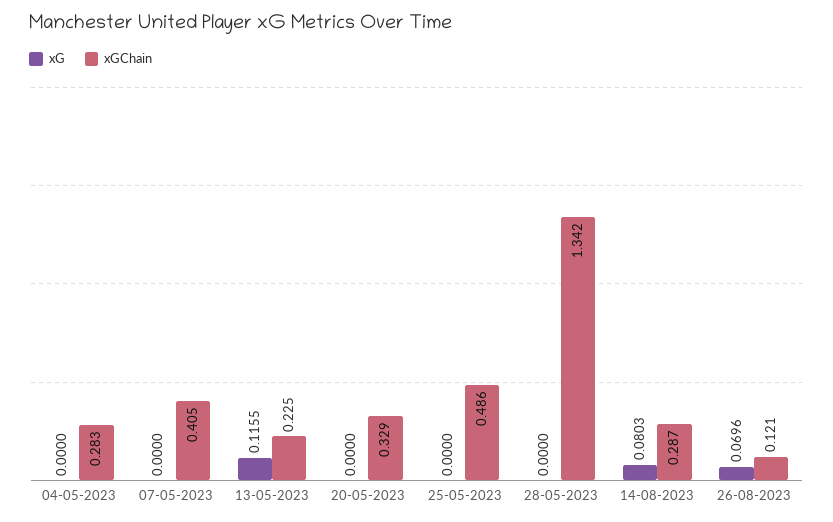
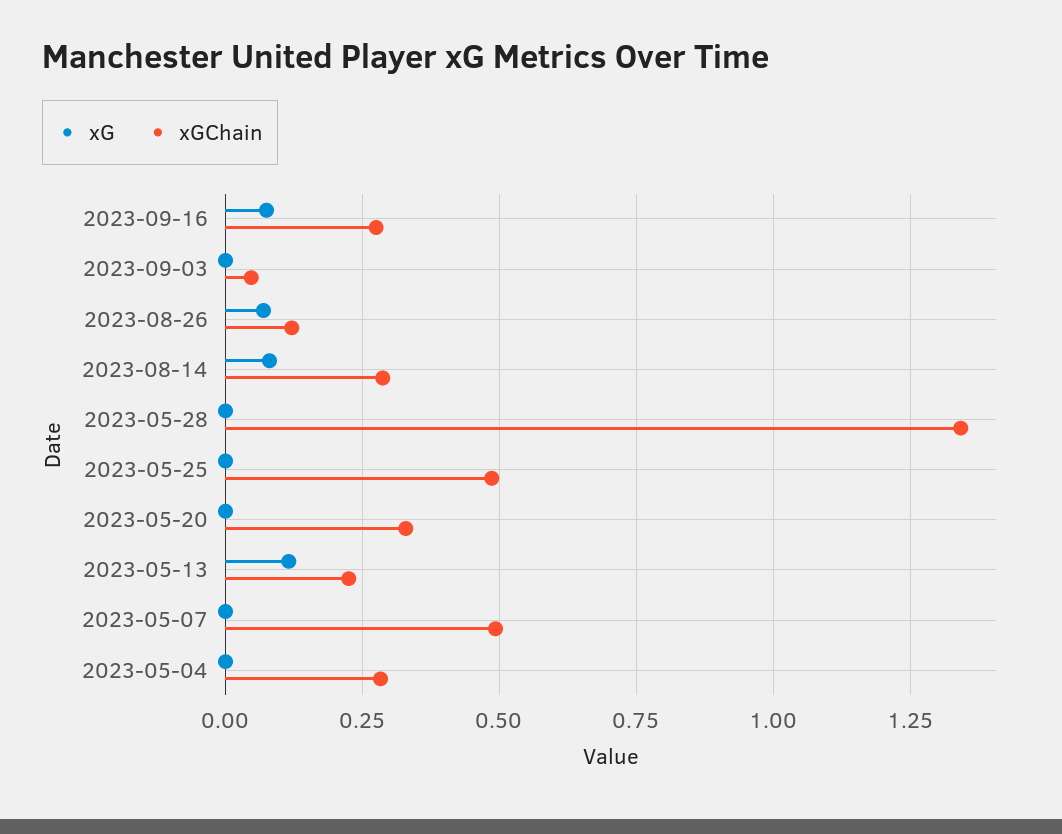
xGChain, 07-05-2023: 0.405 -> 0.5
xG, 2023-09-16: none -> 0.075
xGChain, 2023-09-16: none -> 0.275
xG, 2023-09-03: none -> 0
xGChain, 2023-09-03: none -> 0.05

